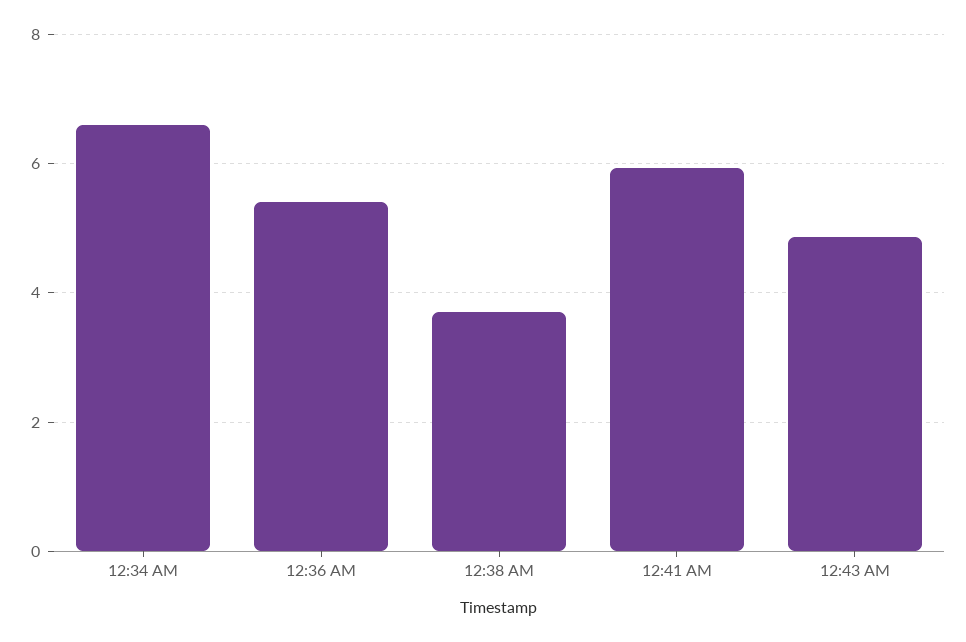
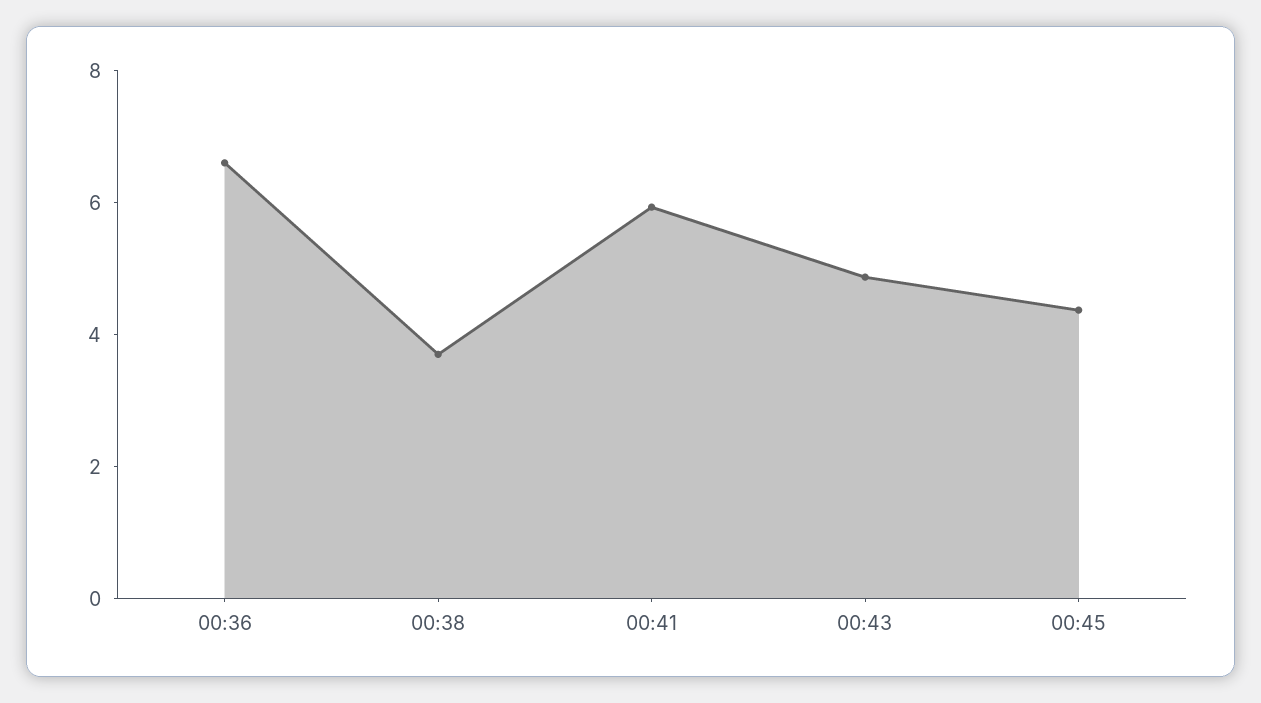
12:34 AM: 6.6 -> none
12:36 AM: 5.4 -> 6.5
00:45: none -> 4.5

